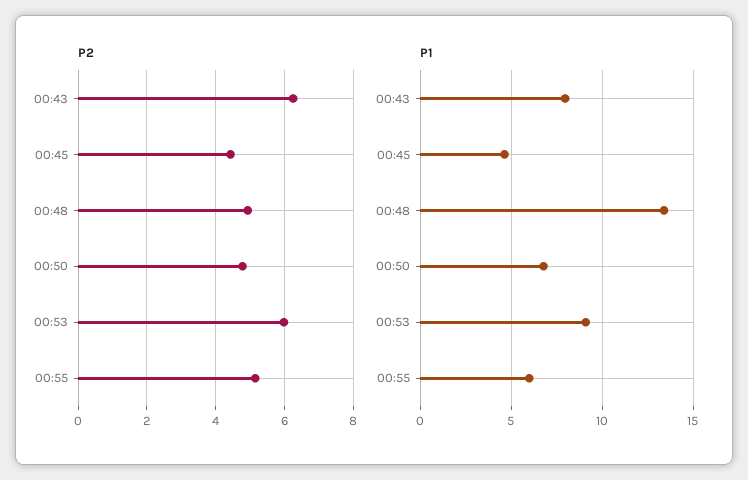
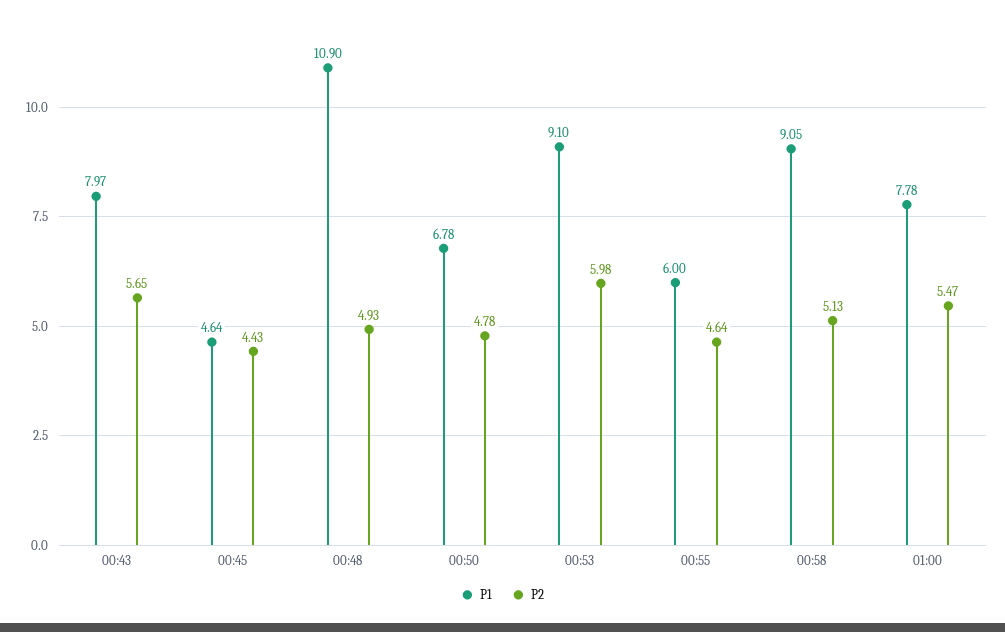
P2, 00:43: 6.2 -> 5.65
P2, 00:55: 5.2 -> 4.64
P1, 00:48: 13.5 -> 10.9
P1, 00:58: none -> 9.05
P2, 00:58: none -> 5.13
P1, 01:00: none -> 7.78
P2, 01:00: none -> 5.47

